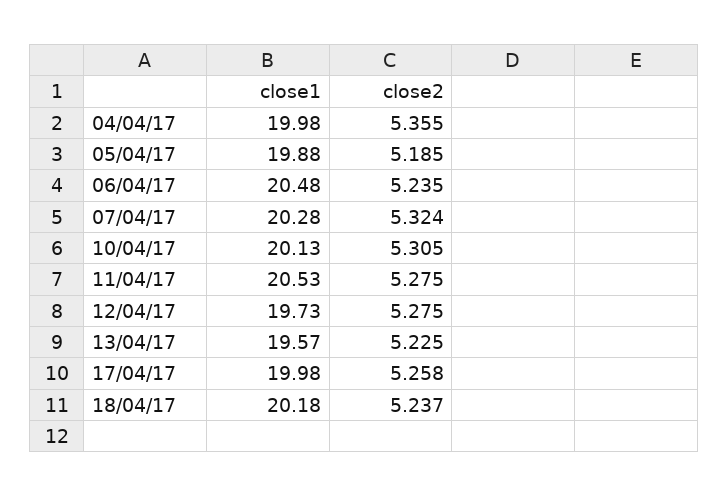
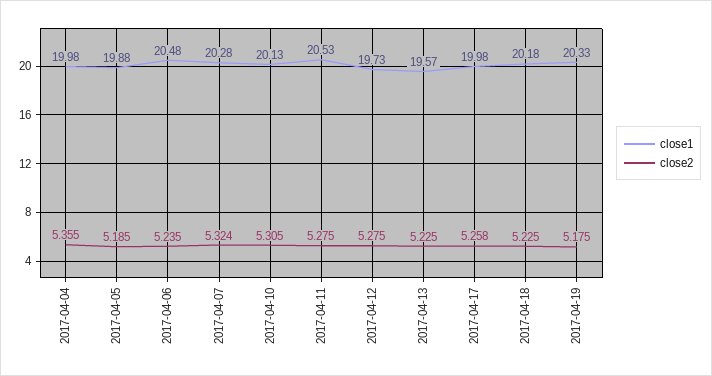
close2, 18/04/17: 5.237 -> 5.225
close1, 2017-04-19: none -> 20.33
close2, 2017-04-19: none -> 5.175

